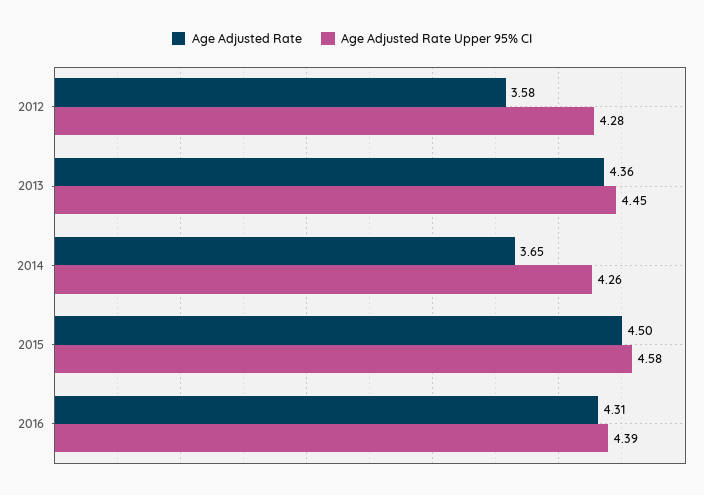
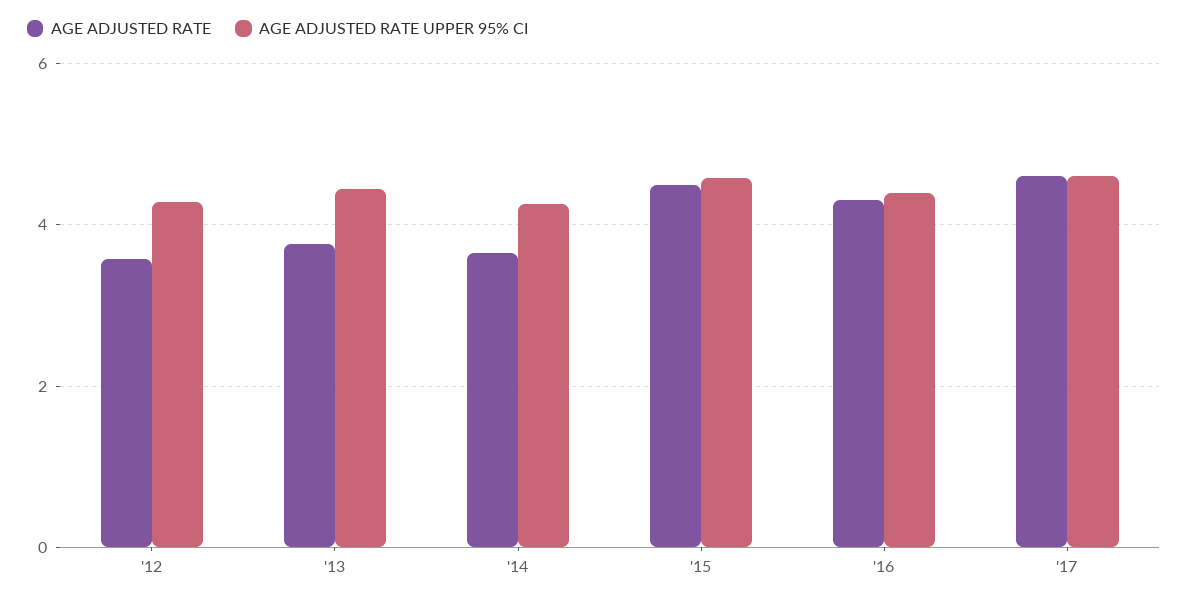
Age Adjusted Rate, 2013: 4.36 -> 3.8
Age Adjusted Rate, '17: none -> 4.6
Age Adjusted Rate Upper 95% CI, '17: none -> 4.6

